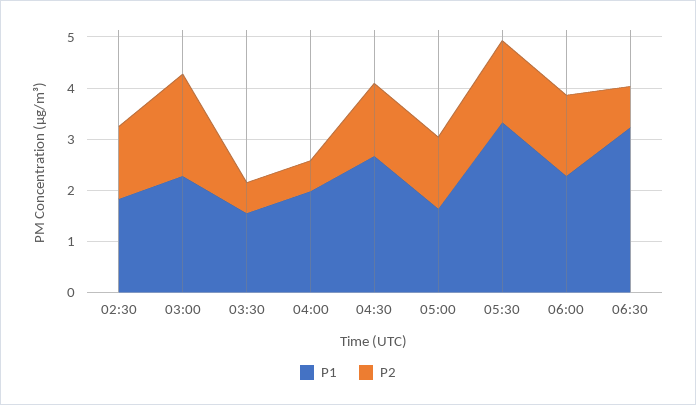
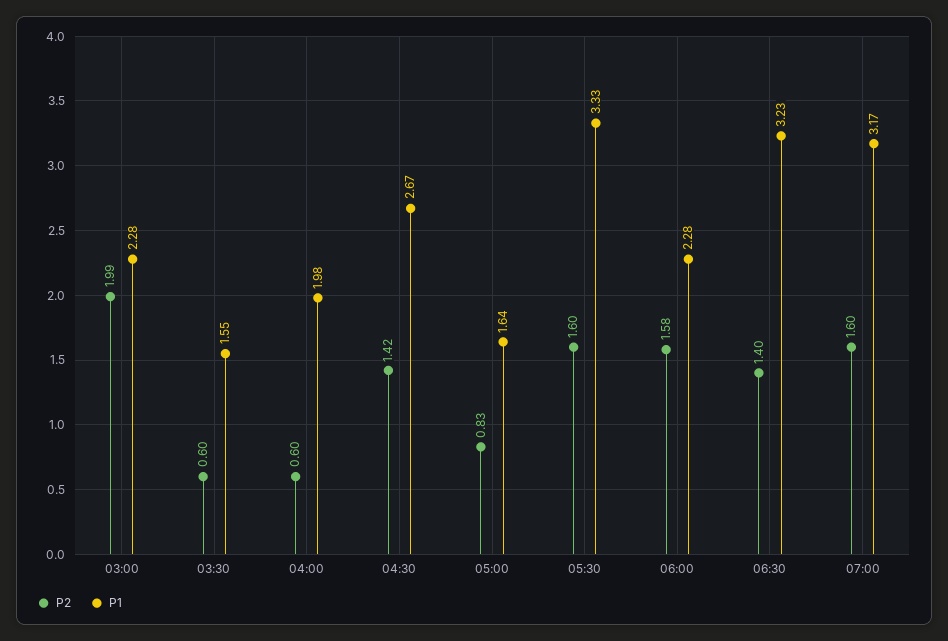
P1, 02:30: 1.8 -> none
P2, 02:30: 1.4 -> none
P2, 05:00: 1.4 -> 0.83
P2, 06:30: 0.8 -> 1.4
P2, 07:00: none -> 1.6
P1, 07:00: none -> 3.17

